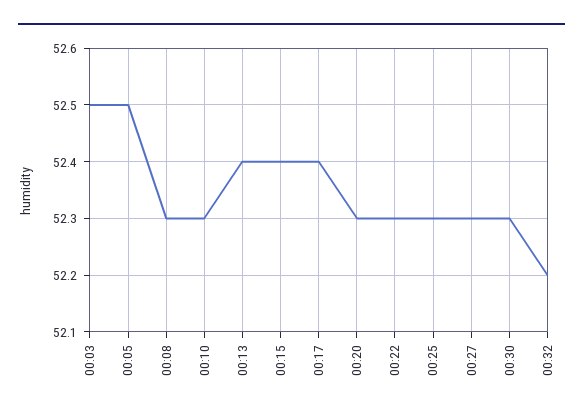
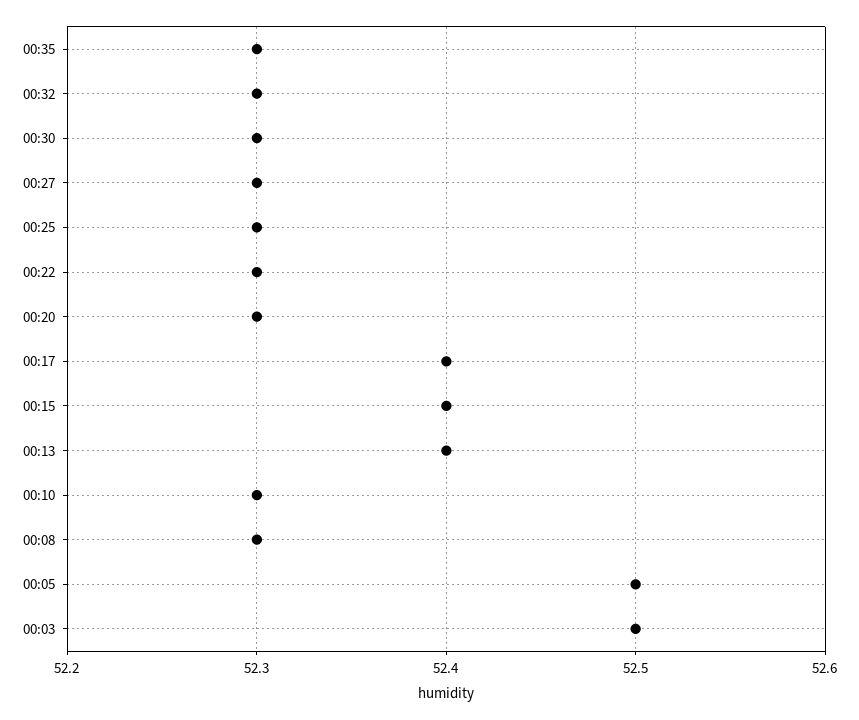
00:32: 52.2 -> 52.3
00:35: none -> 52.3

